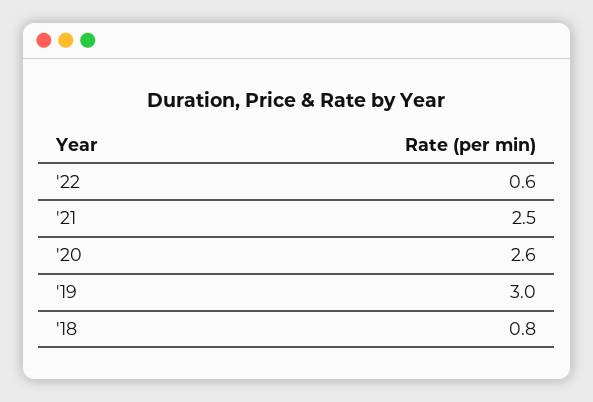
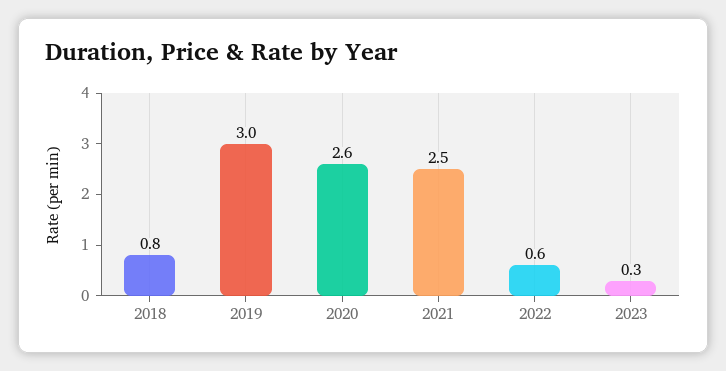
2023: none -> 0.3

